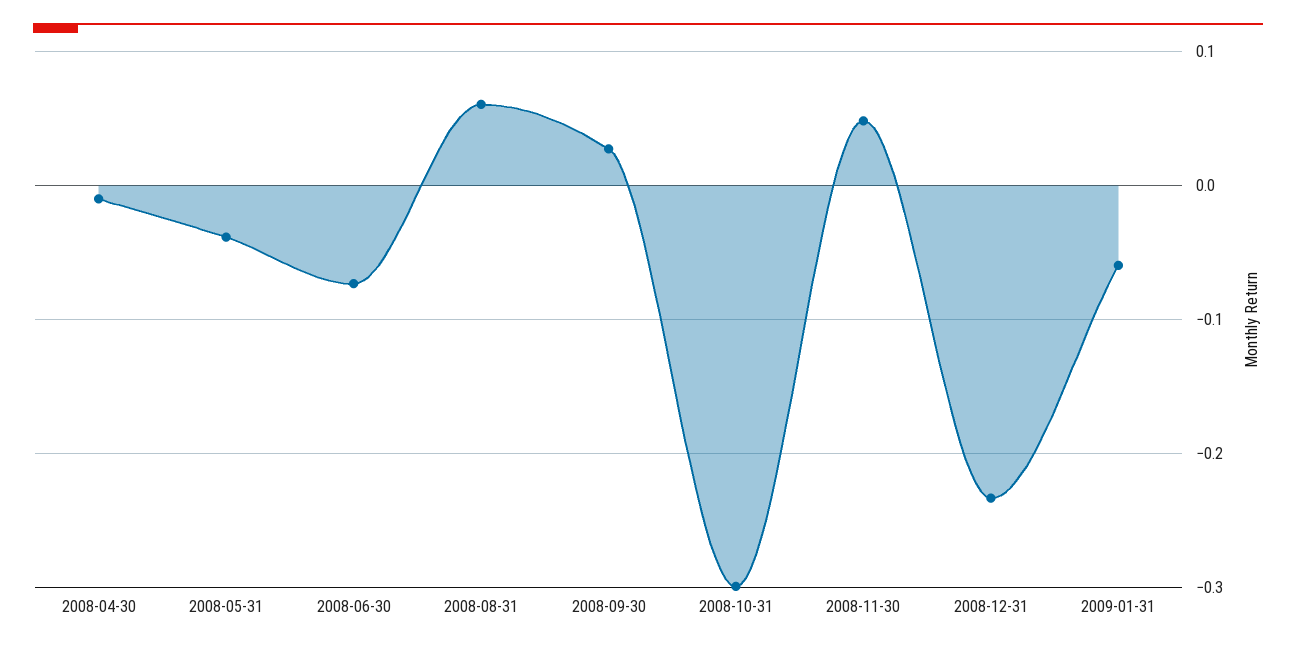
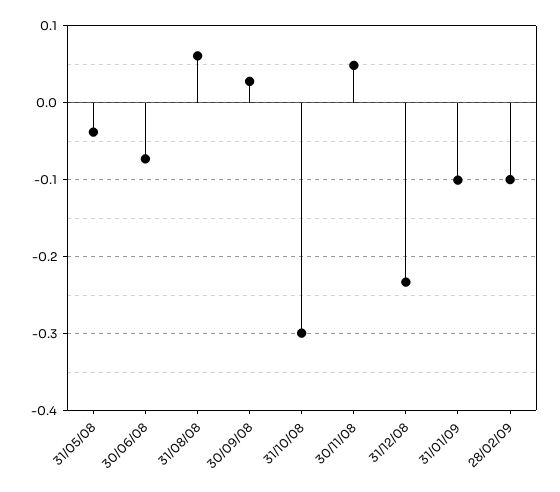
2008-04-30: -0.01 -> none
2009-01-31: -0.06 -> -0.1
28/02/09: none -> -0.1

